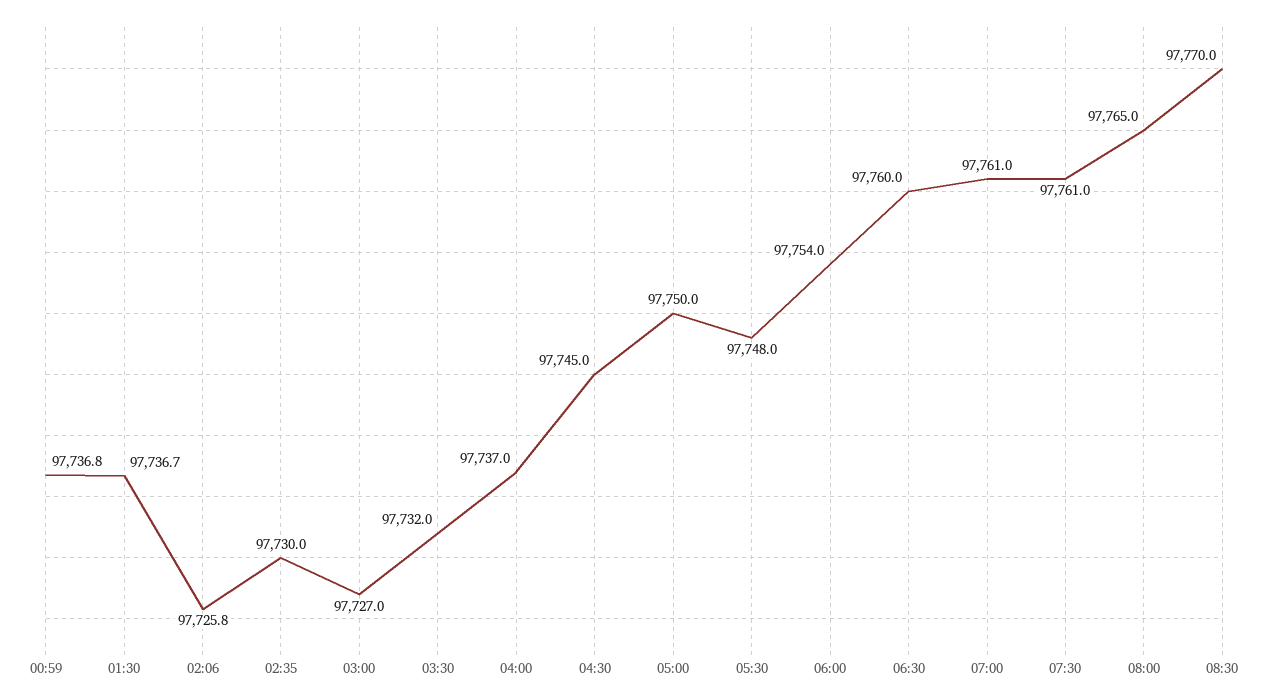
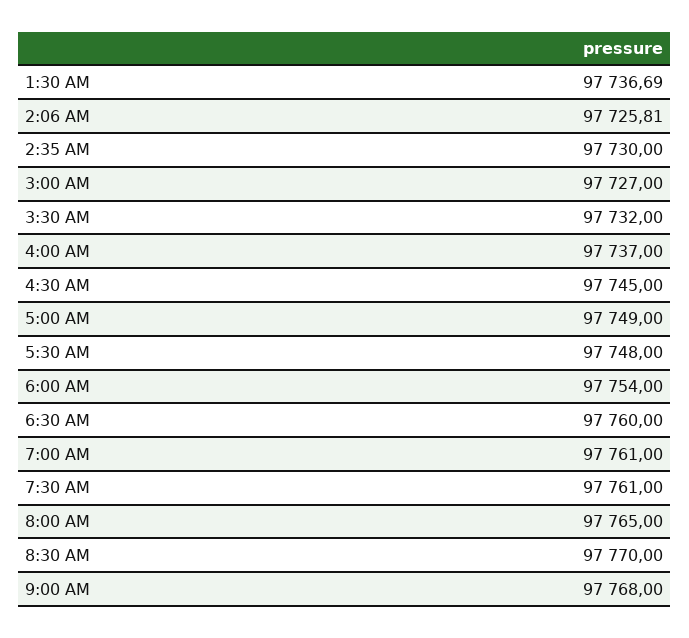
00:59: 97736.8 -> none
05:00: 97750 -> 97749
9:00 AM: none -> 97768

